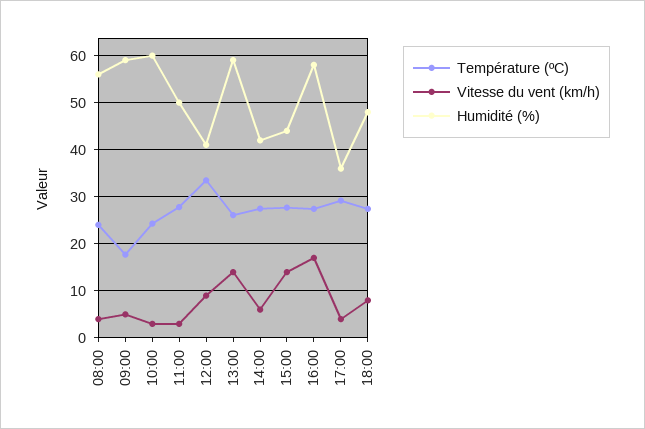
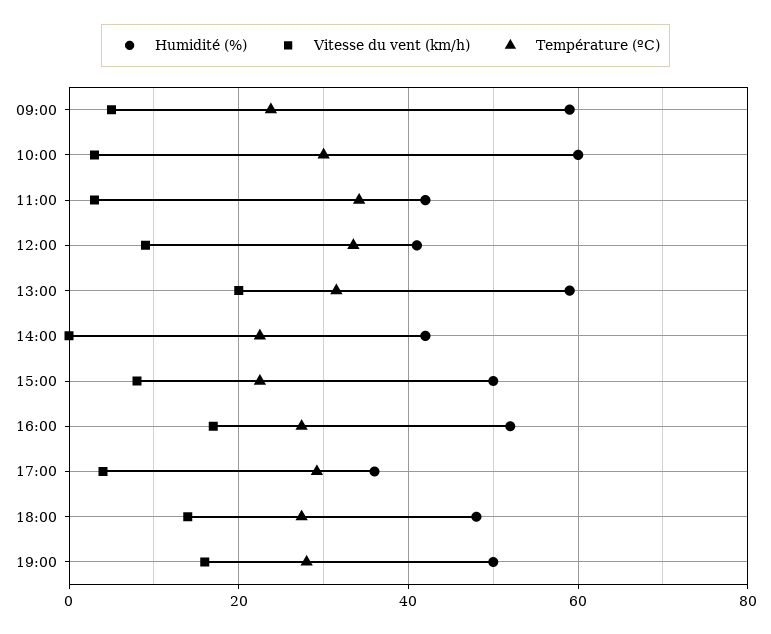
Température (ºC), 08:00: 24 -> none
Vitesse du vent (km/h), 08:00: 4 -> none
Humidité (%), 08:00: 56 -> none
Température (ºC), 09:00: 18 -> 24
Température (ºC), 10:00: 24 -> 30
Température (ºC), 11:00: 28 -> 34
Humidité (%), 11:00: 50 -> 42
Température (ºC), 13:00: 26 -> 32
Vitesse du vent (km/h), 13:00: 14 -> 20
Température (ºC), 14:00: 28 -> 22
Vitesse du vent (km/h), 14:00: 6 -> 0
Température (ºC), 15:00: 28 -> 22
Vitesse du vent (km/h), 15:00: 14 -> 8
Humidité (%), 15:00: 44 -> 50
Humidité (%), 16:00: 58 -> 52
Vitesse du vent (km/h), 18:00: 8 -> 14
Humidité (%), 19:00: none -> 50
Vitesse du vent (km/h), 19:00: none -> 16
Température (ºC), 19:00: none -> 28

